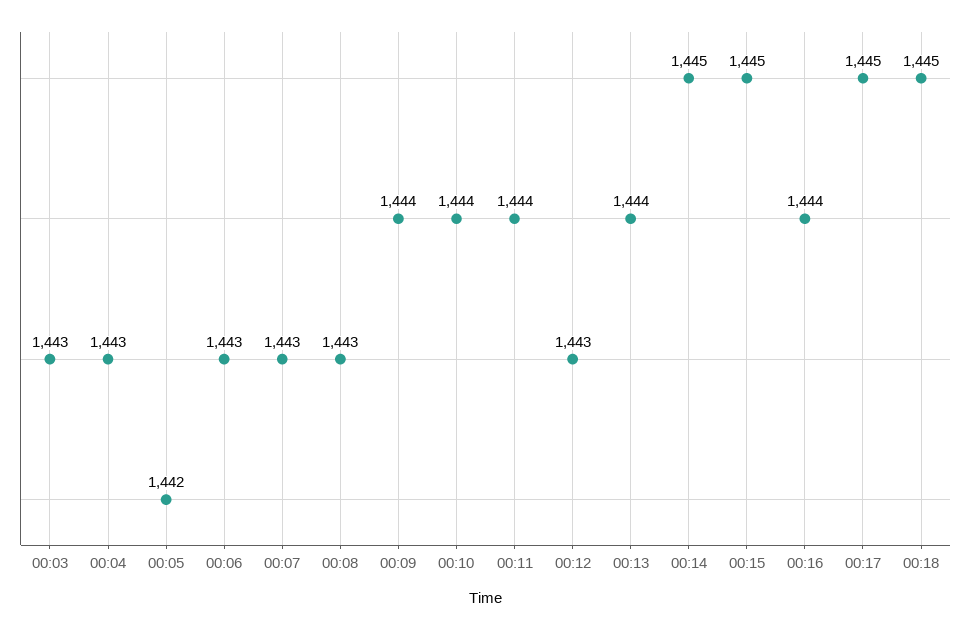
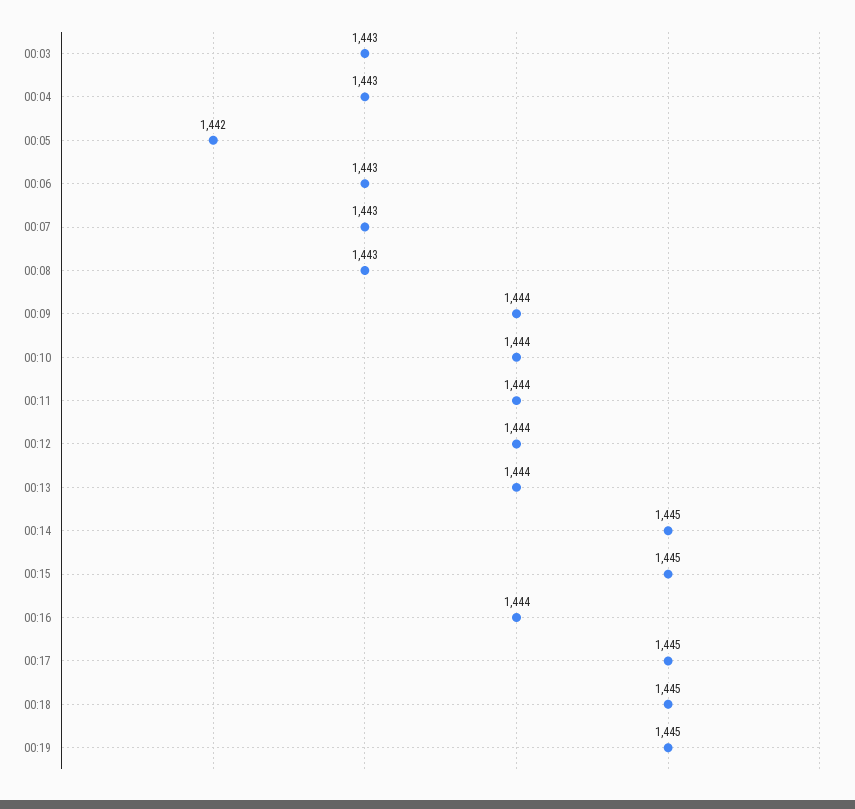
00:12: 1443 -> 1444
00:19: none -> 1445

